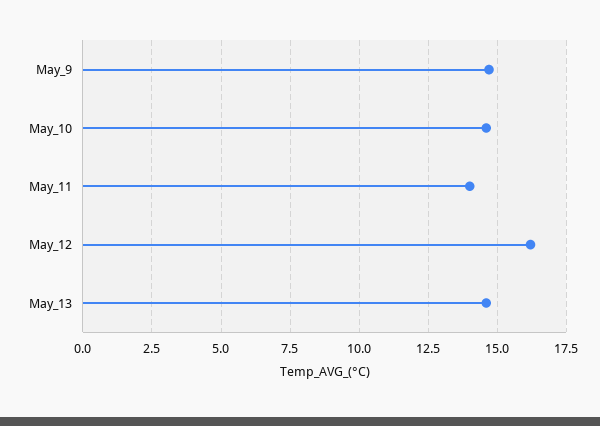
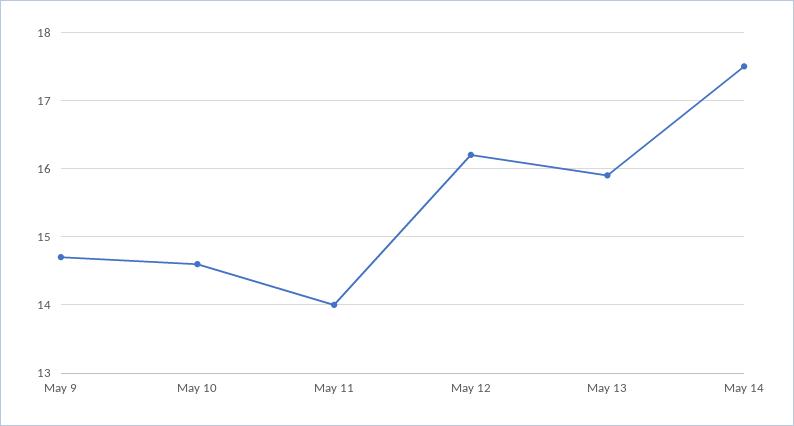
May_13: 14.5 -> 15.9
May 14: none -> 17.5

